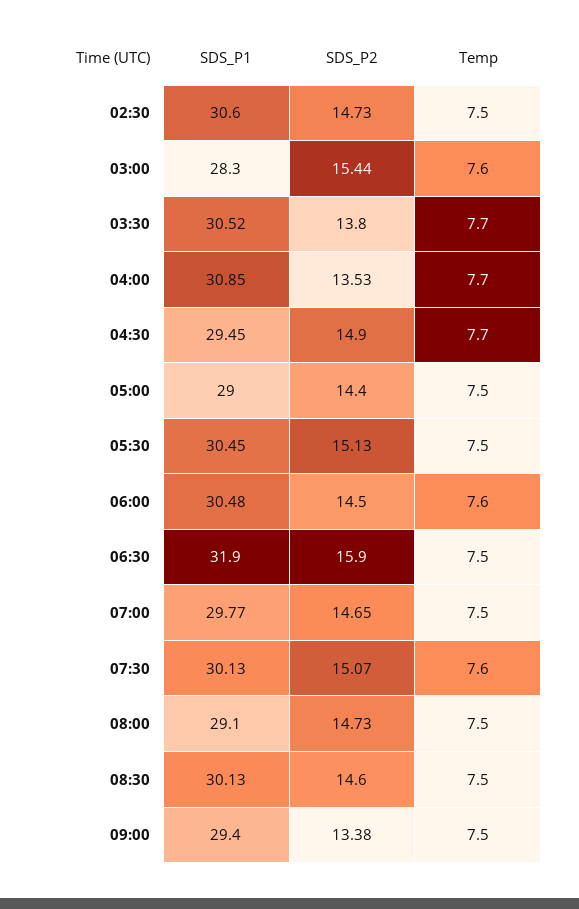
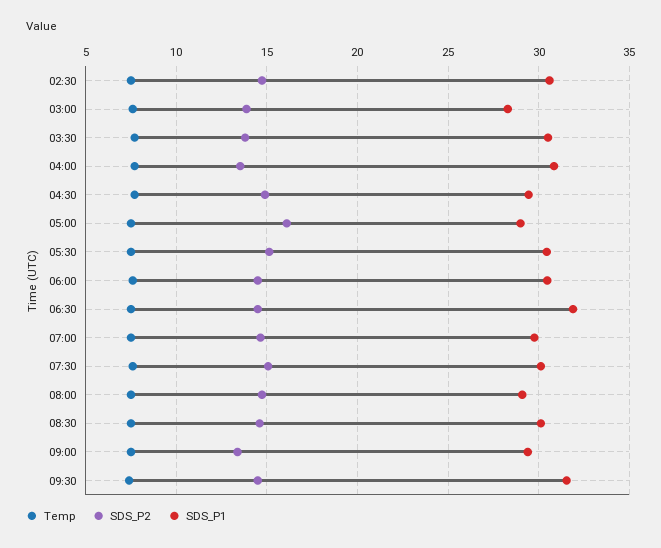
SDS_P2, 03:00: 15.44 -> 14
SDS_P2, 05:00: 14.4 -> 16
SDS_P2, 06:30: 15.9 -> 14.5
Temp, 09:30: none -> 7.5
SDS_P2, 09:30: none -> 14.5
SDS_P1, 09:30: none -> 31.5

